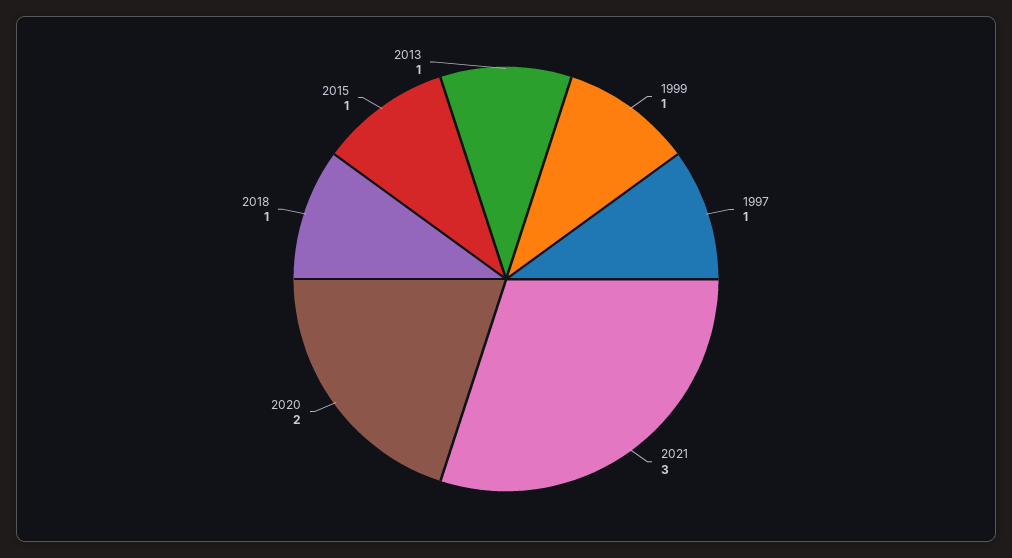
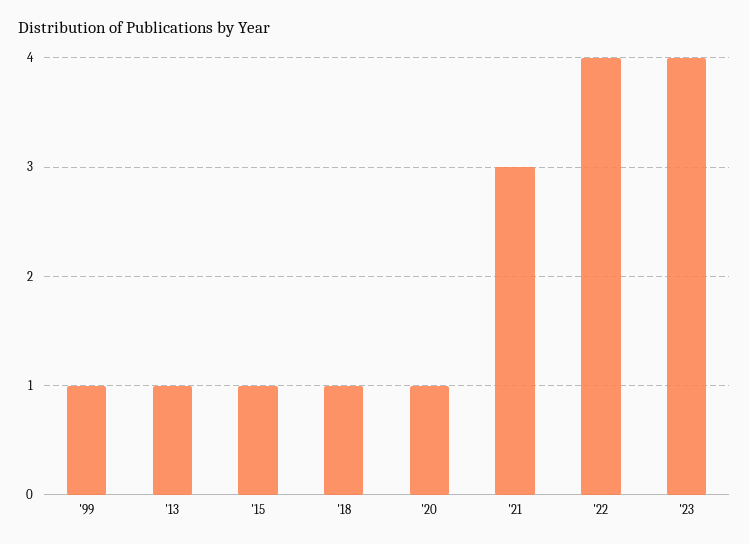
1997: 1 -> none
2020: 2 -> 1
'22: none -> 4
'23: none -> 4

